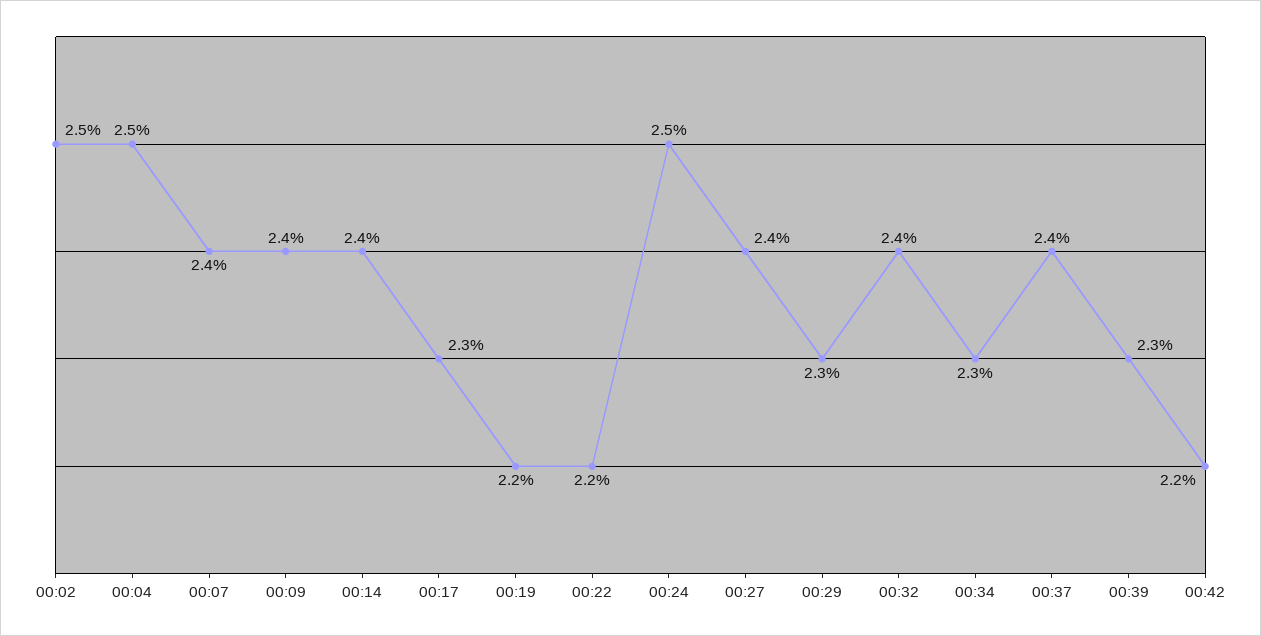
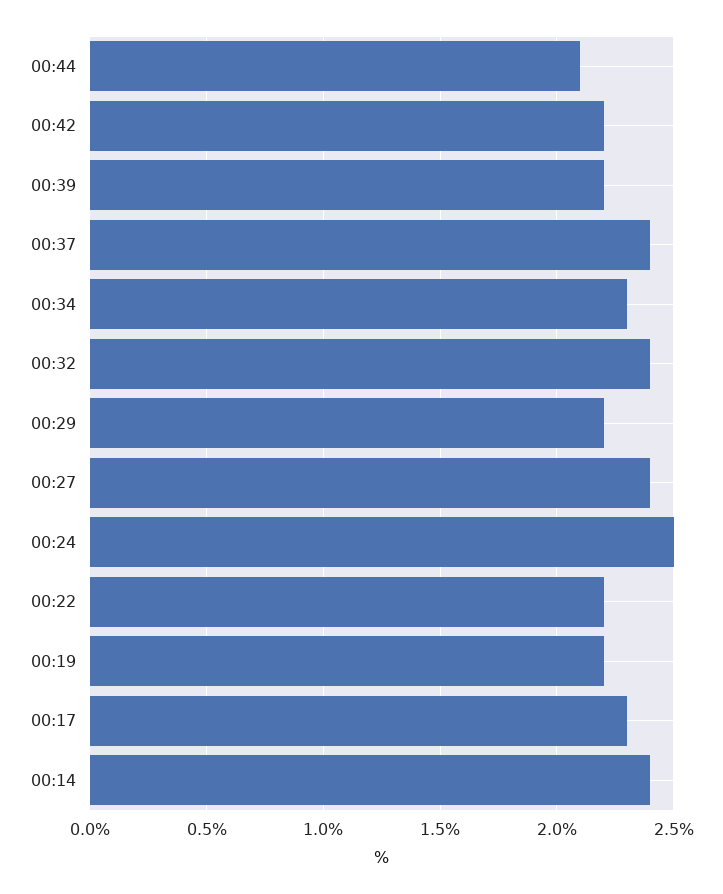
00:02: 2.5 -> none
00:04: 2.5 -> none
00:07: 2.4 -> none
00:09: 2.4 -> none
00:29: 2.3 -> 2.2
00:39: 2.3 -> 2.2
00:44: none -> 2.1

